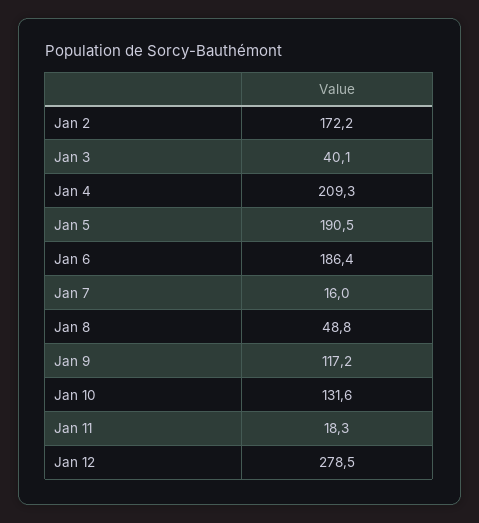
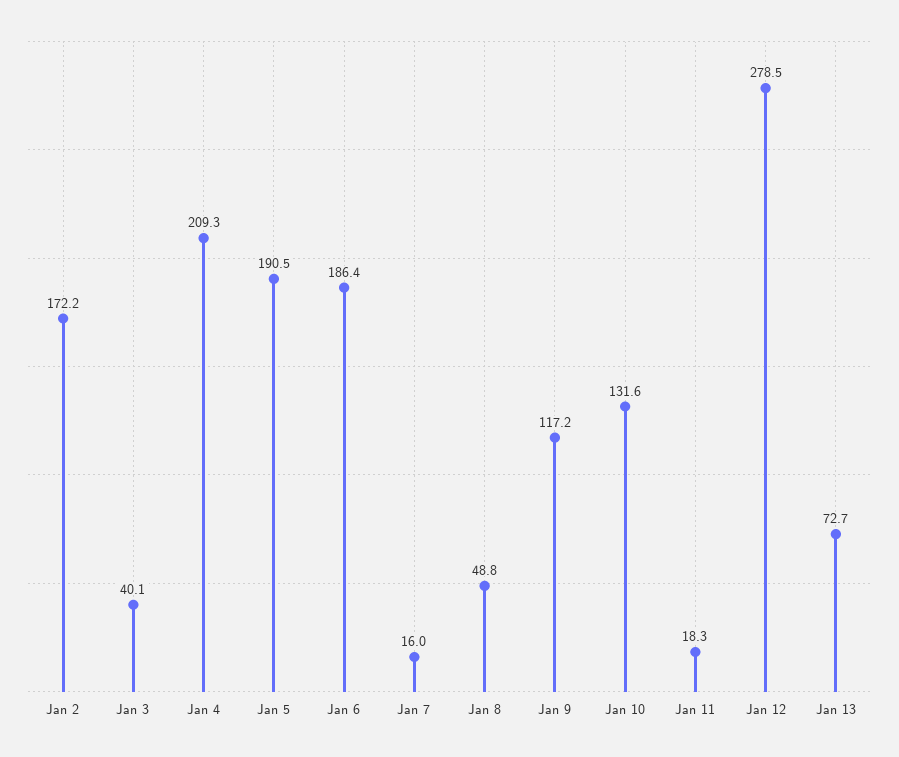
Jan 13: none -> 72.7

